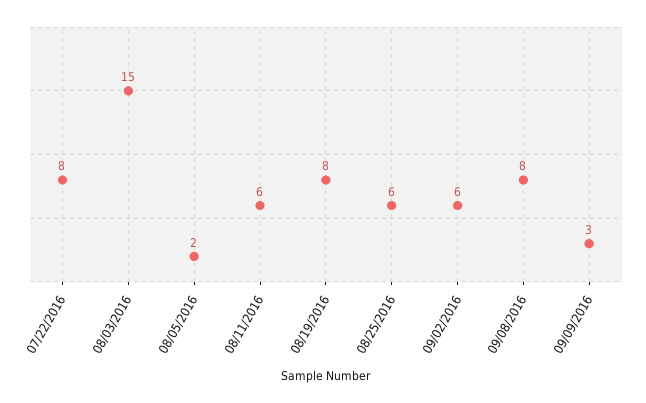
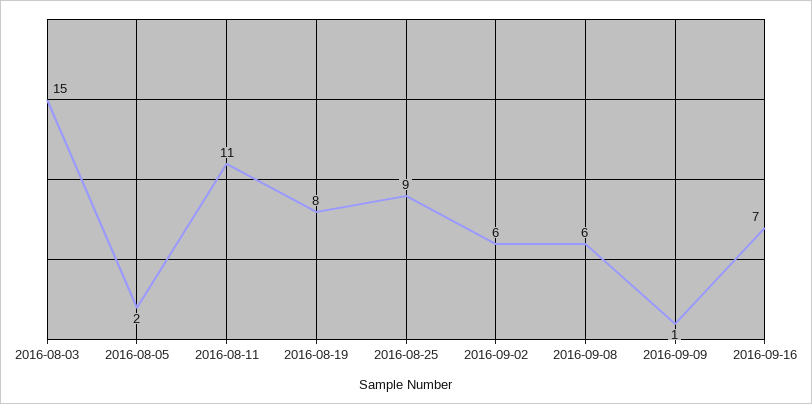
07/22/2016: 8 -> none
08/11/2016: 6 -> 11
08/25/2016: 6 -> 9
09/08/2016: 8 -> 6
09/09/2016: 3 -> 1
2016-09-16: none -> 7

